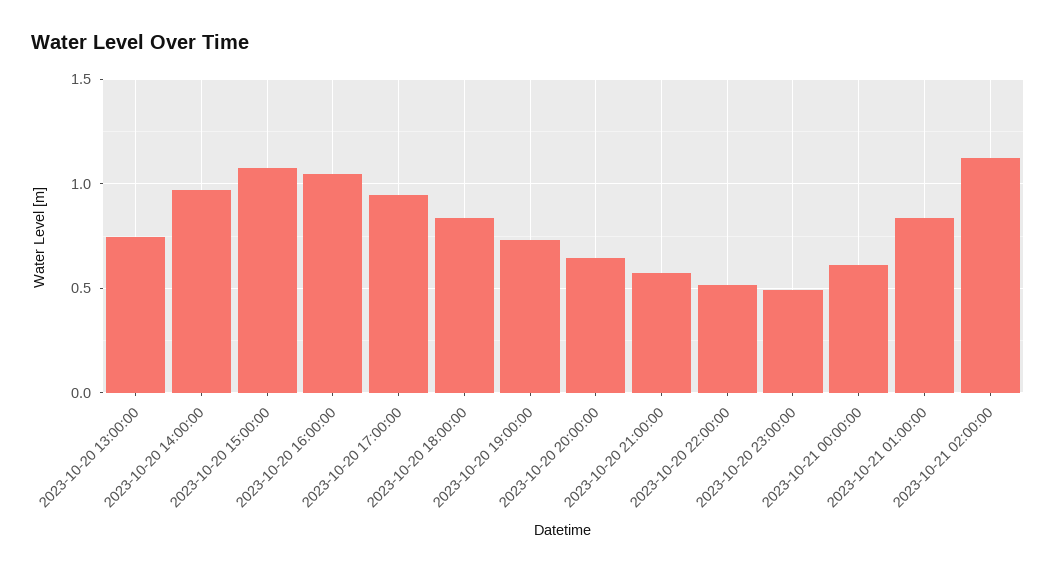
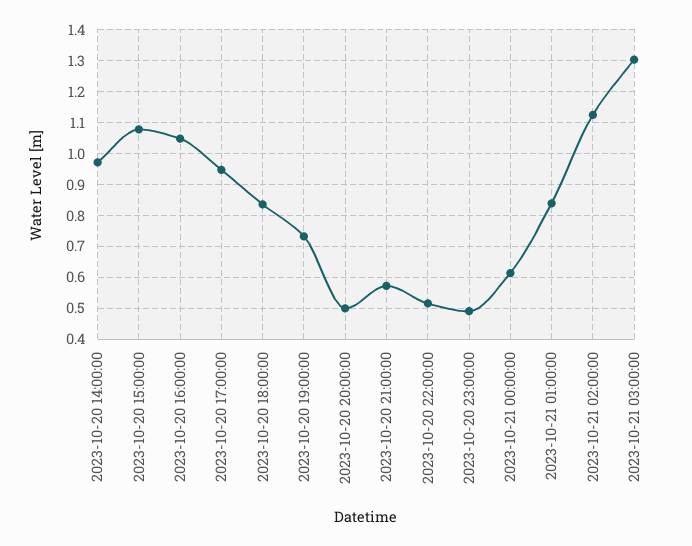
2023-10-20 13:00:00: 0.75 -> none
2023-10-20 20:00:00: 0.65 -> 0.5
2023-10-21 03:00:00: none -> 1.3

